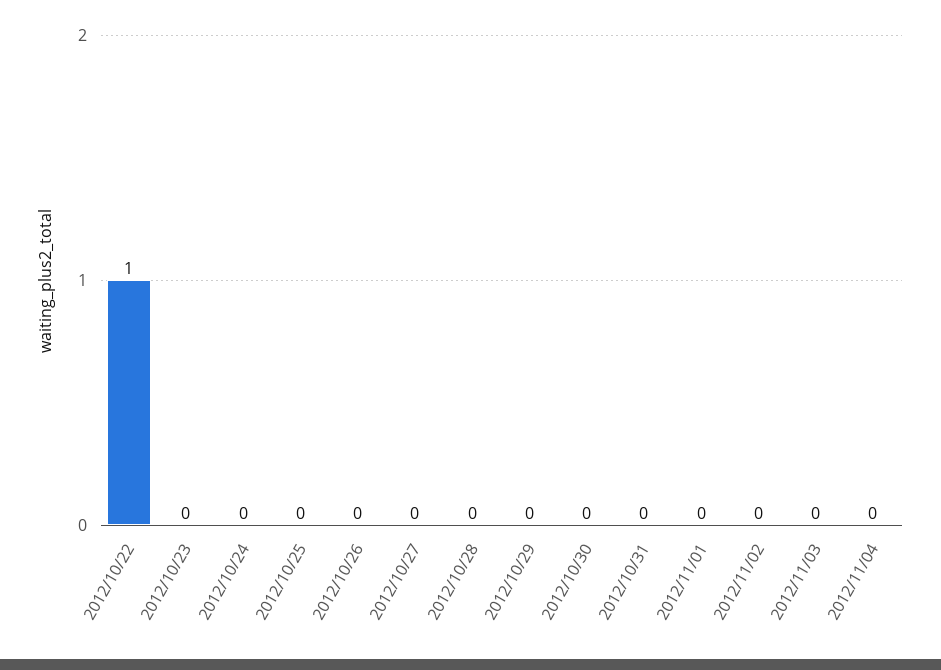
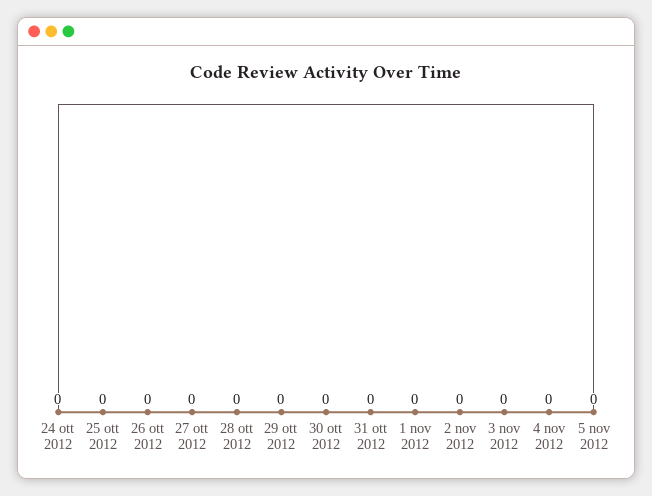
2012/10/22: 1 -> none
2012/10/23: 0 -> none
5 nov 2012: none -> 0

